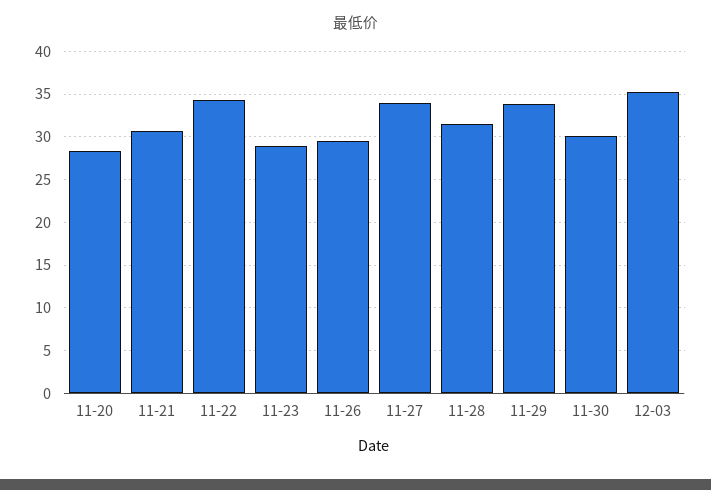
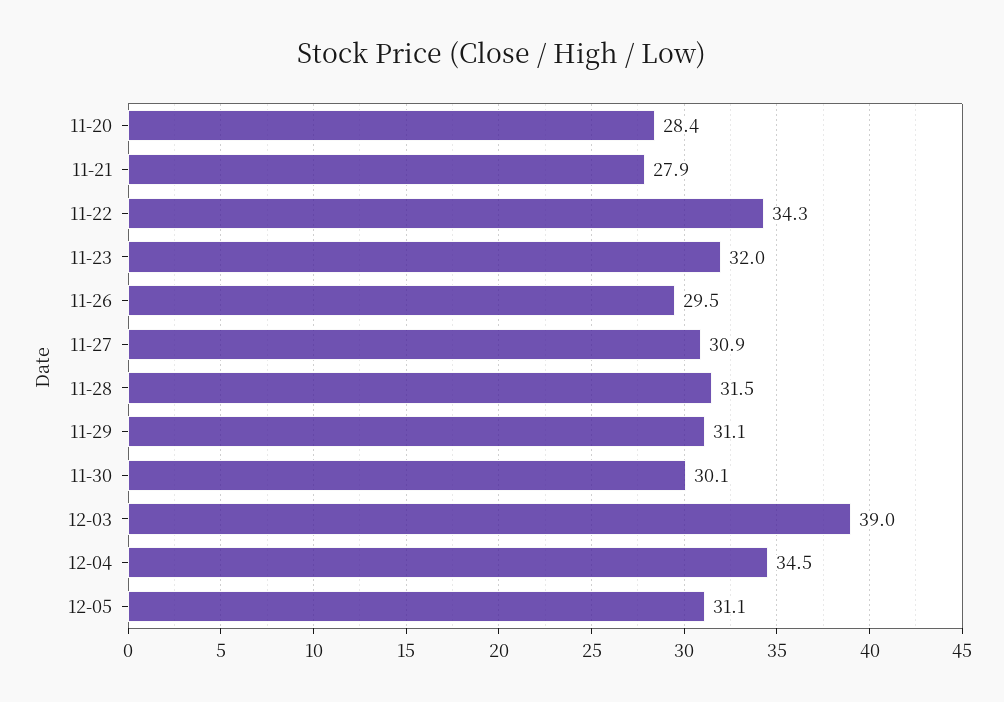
11-21: 31 -> 27.9
11-23: 29 -> 32
11-27: 34 -> 30.9
11-29: 34 -> 31.1
12-03: 35 -> 39
12-04: none -> 34.5
12-05: none -> 31.1

